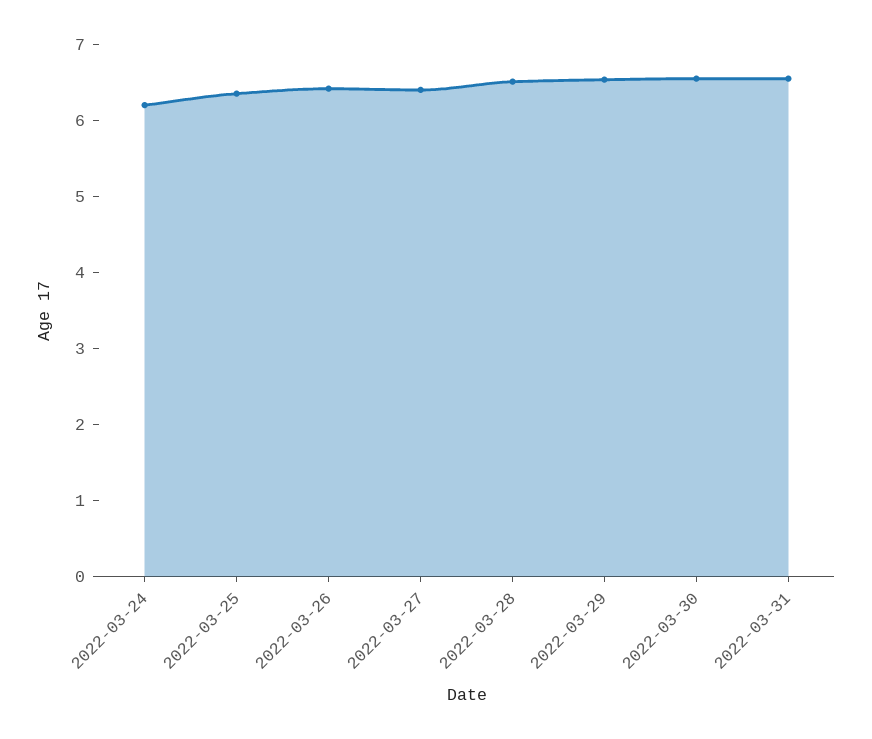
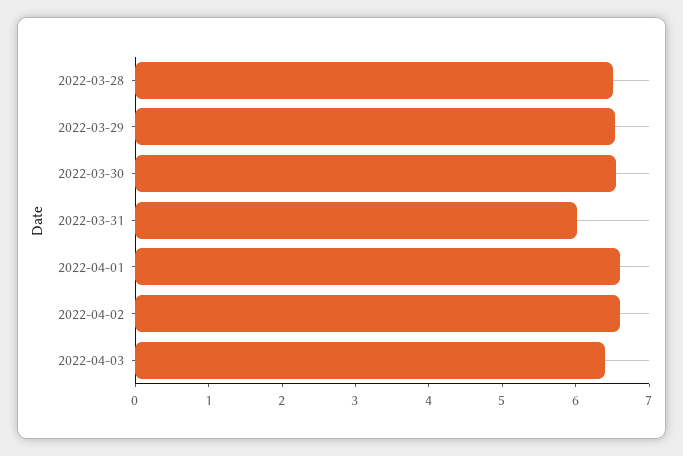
2022-03-24: 6.2 -> none
2022-03-25: 6.4 -> none
2022-03-26: 6.4 -> none
2022-03-27: 6.4 -> none
2022-03-31: 6.6 -> 6
2022-04-01: none -> 6.6
2022-04-02: none -> 6.6
2022-04-03: none -> 6.4

